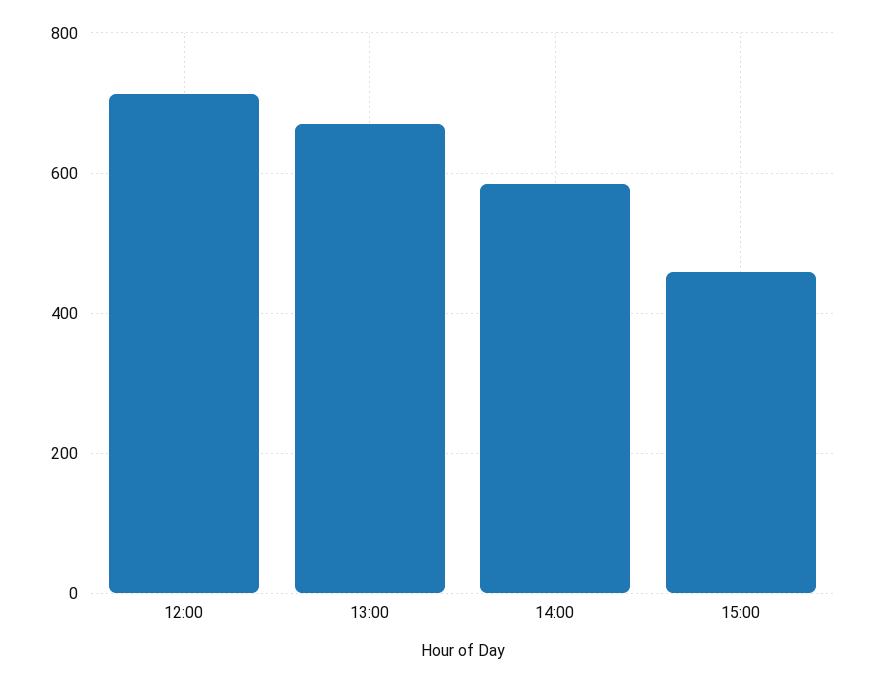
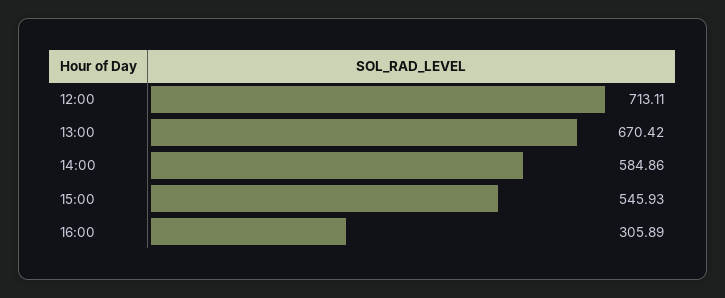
15:00: 460 -> 545.93
16:00: none -> 305.89

